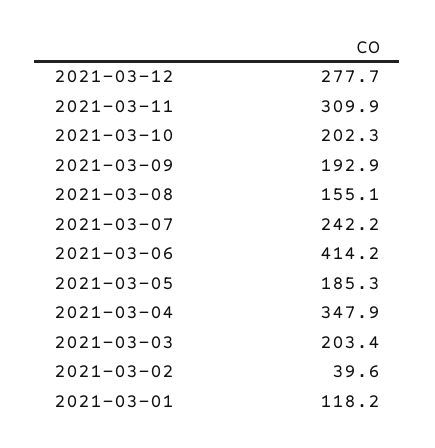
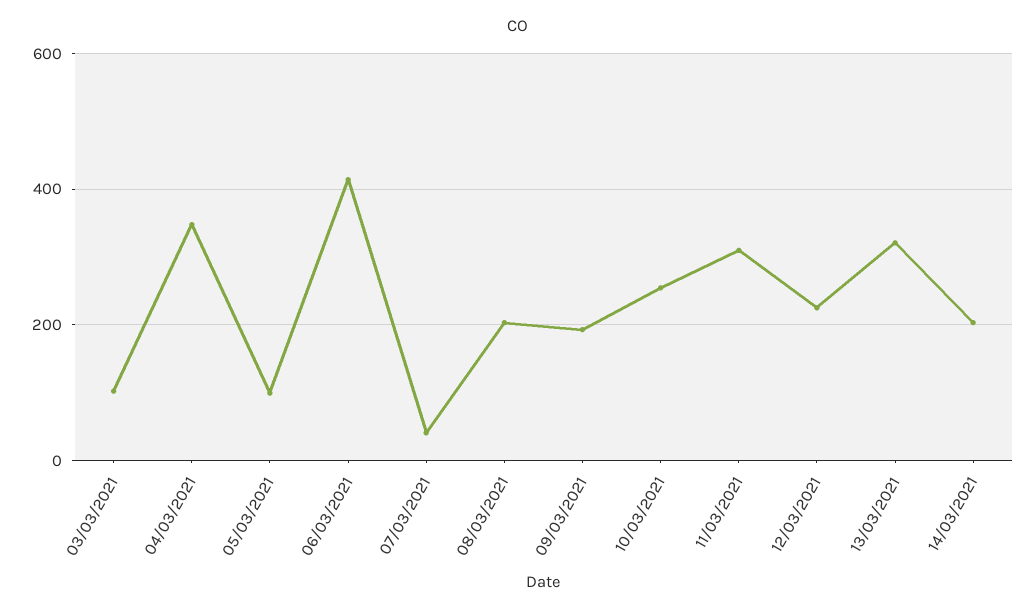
2021-03-12: 277.7 -> 220
2021-03-10: 202.3 -> 260
2021-03-08: 155.1 -> 200
2021-03-07: 242.2 -> 40
2021-03-05: 185.3 -> 100
2021-03-03: 203.4 -> 100
2021-03-02: 39.6 -> none
2021-03-01: 118.2 -> none
13/03/2021: none -> 320
14/03/2021: none -> 200

